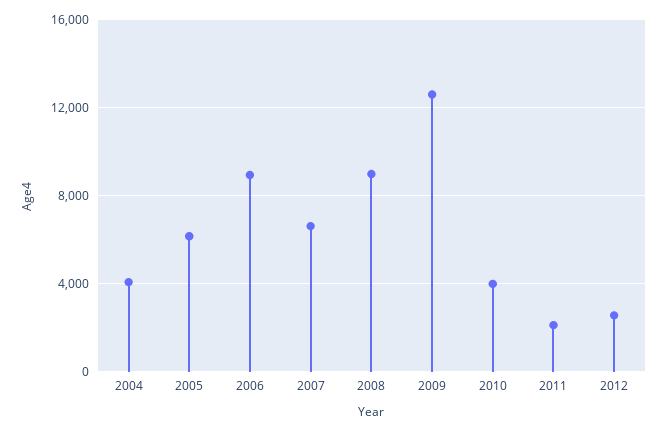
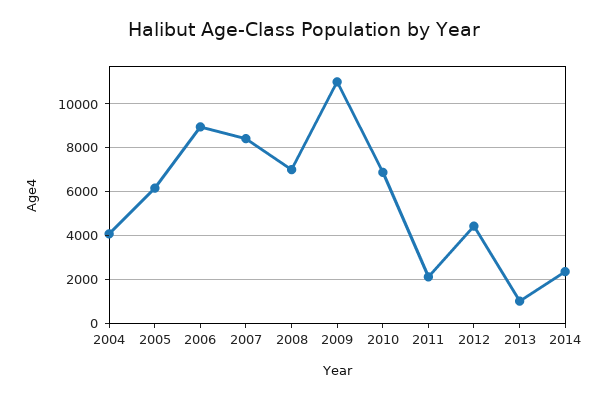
2007: 6500 -> 8500
2008: 9000 -> 7000
2009: 12500 -> 11000
2010: 4000 -> 7000
2012: 2500 -> 4500
2013: none -> 1000
2014: none -> 2500

